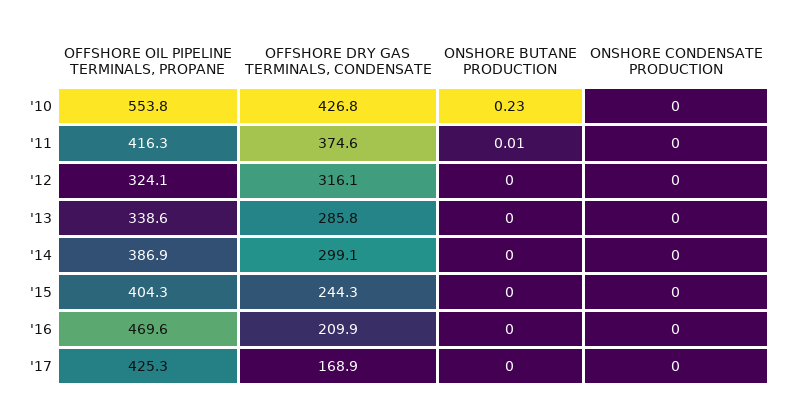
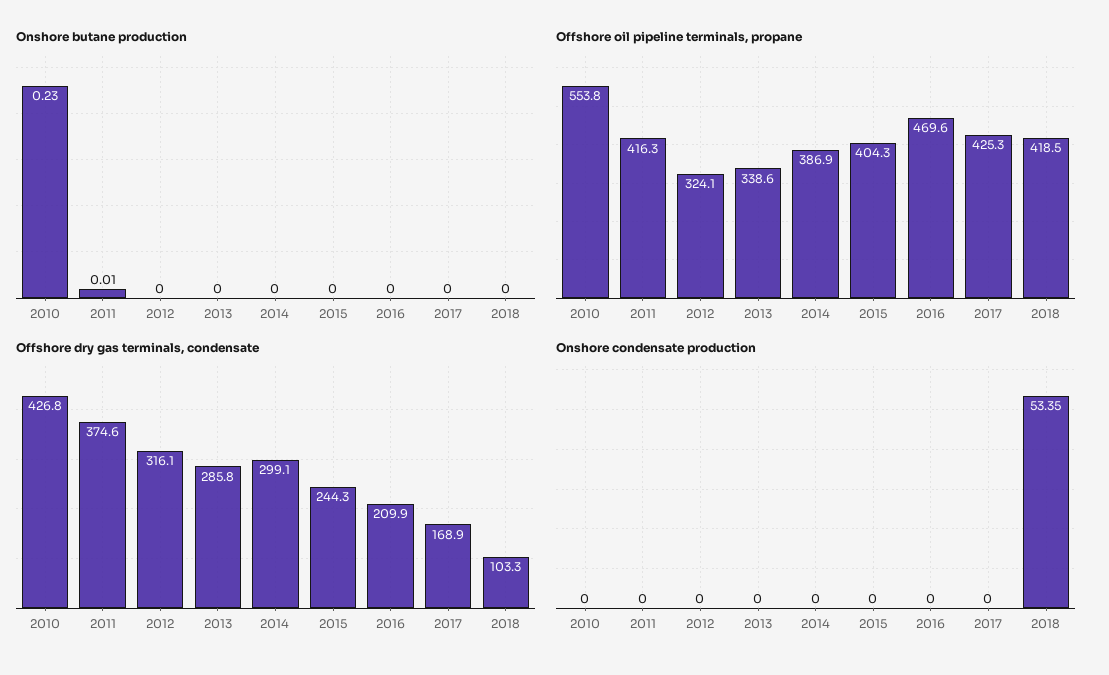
ONSHORE BUTANE PRODUCTION, 2018: none -> 0
OFFSHORE OIL PIPELINE TERMINALS, PROPANE, 2018: none -> 418.5
OFFSHORE DRY GAS TERMINALS, CONDENSATE, 2018: none -> 103.3
ONSHORE CONDENSATE PRODUCTION, 2018: none -> 53.35

